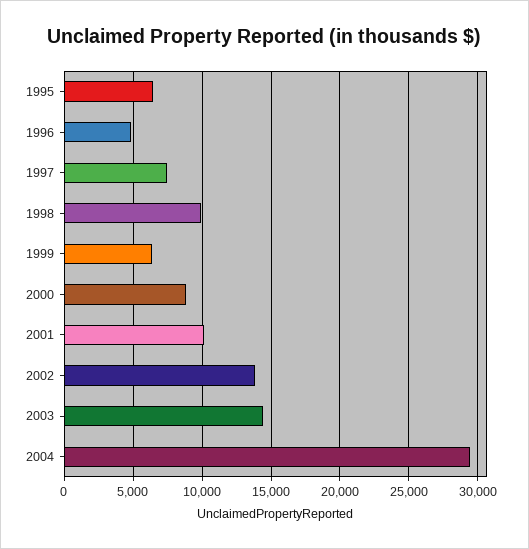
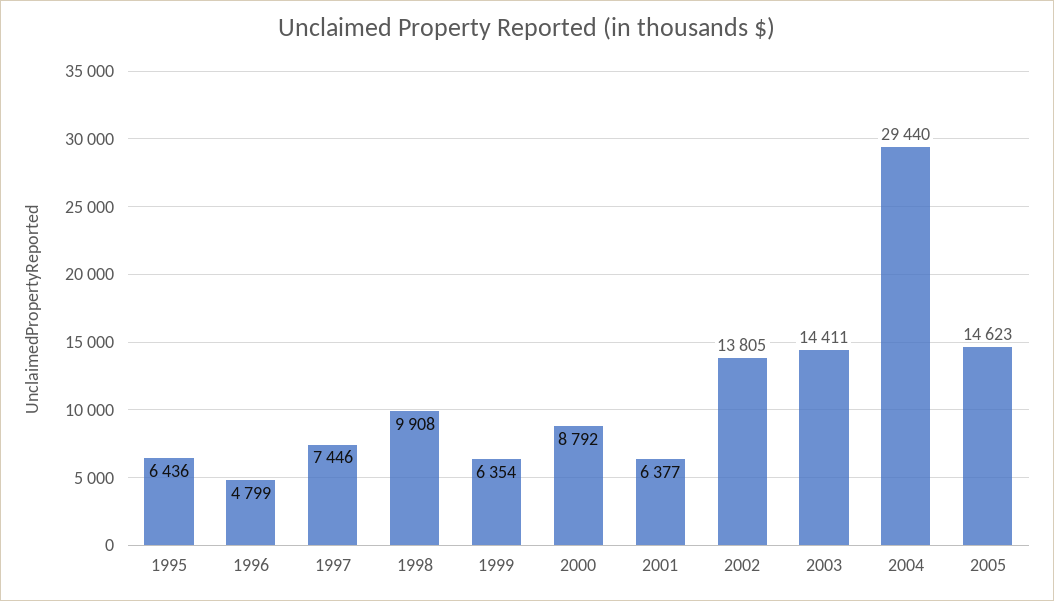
2001: 10000 -> 6377
2005: none -> 14623

